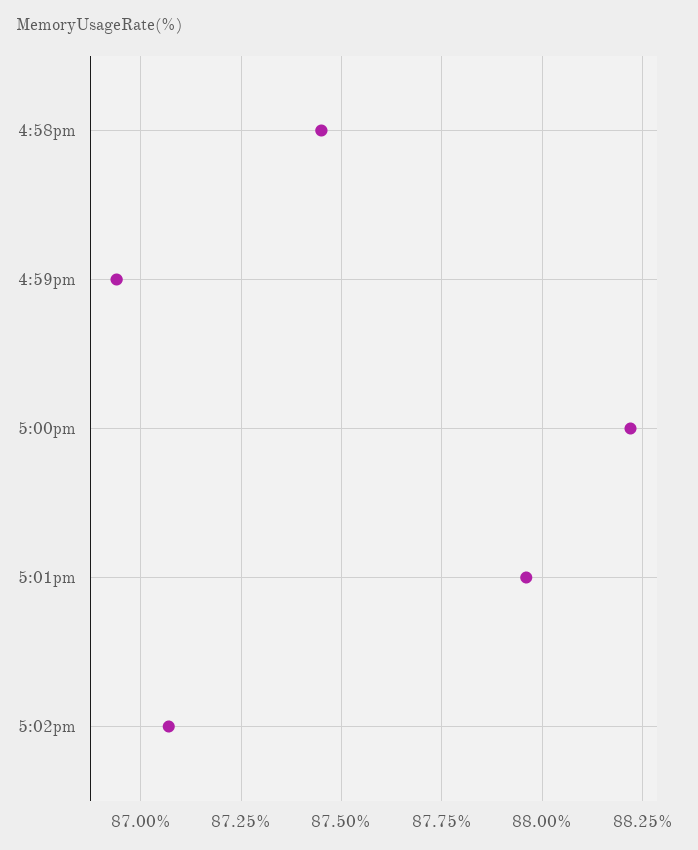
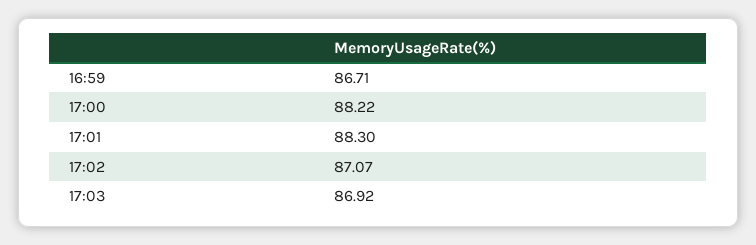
4:58pm: 87.45 -> none
4:59pm: 86.95 -> 86.71
5:01pm: 87.95 -> 88.3
17:03: none -> 86.92

